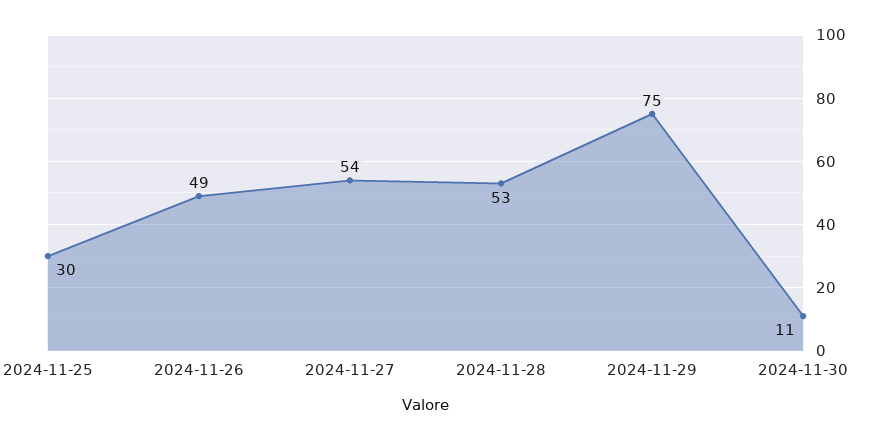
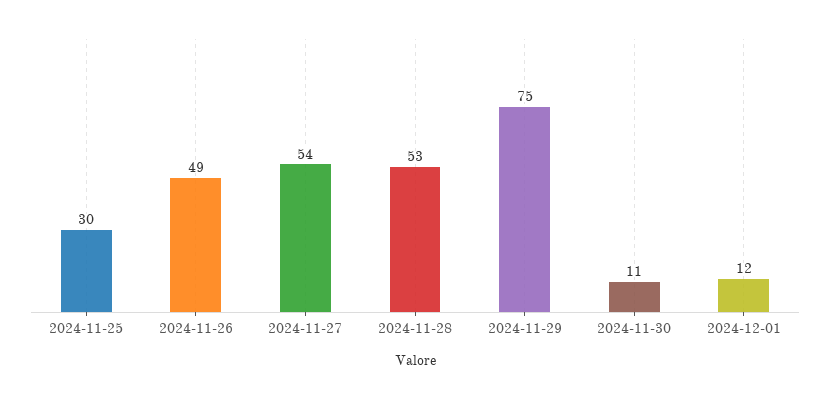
2024-12-01: none -> 12

